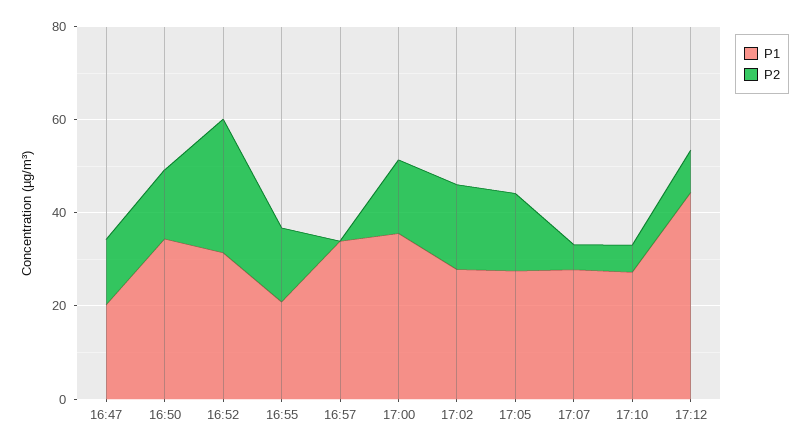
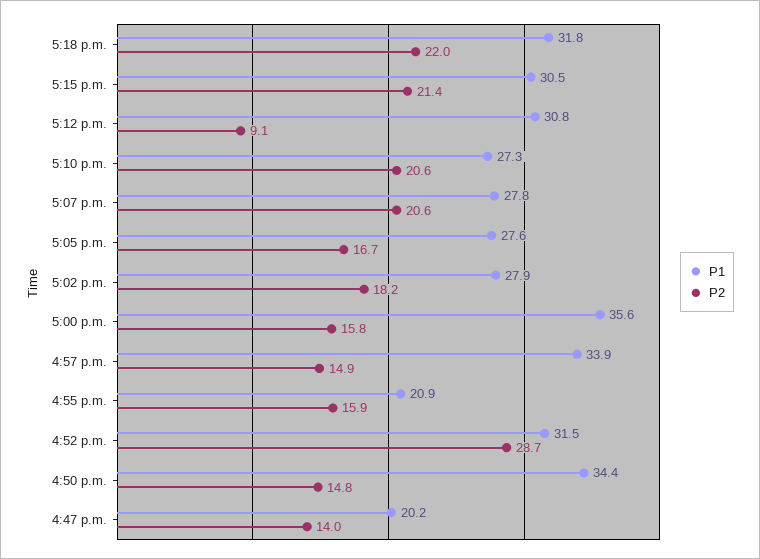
P2, 16:57: 0 -> 14.9
P2, 17:07: 5 -> 20.6
P2, 17:10: 5 -> 20.6
P1, 17:12: 45 -> 30.8
P1, 5:18 p.m.: none -> 31.8
P2, 5:18 p.m.: none -> 22
P1, 5:15 p.m.: none -> 30.5
P2, 5:15 p.m.: none -> 21.4

